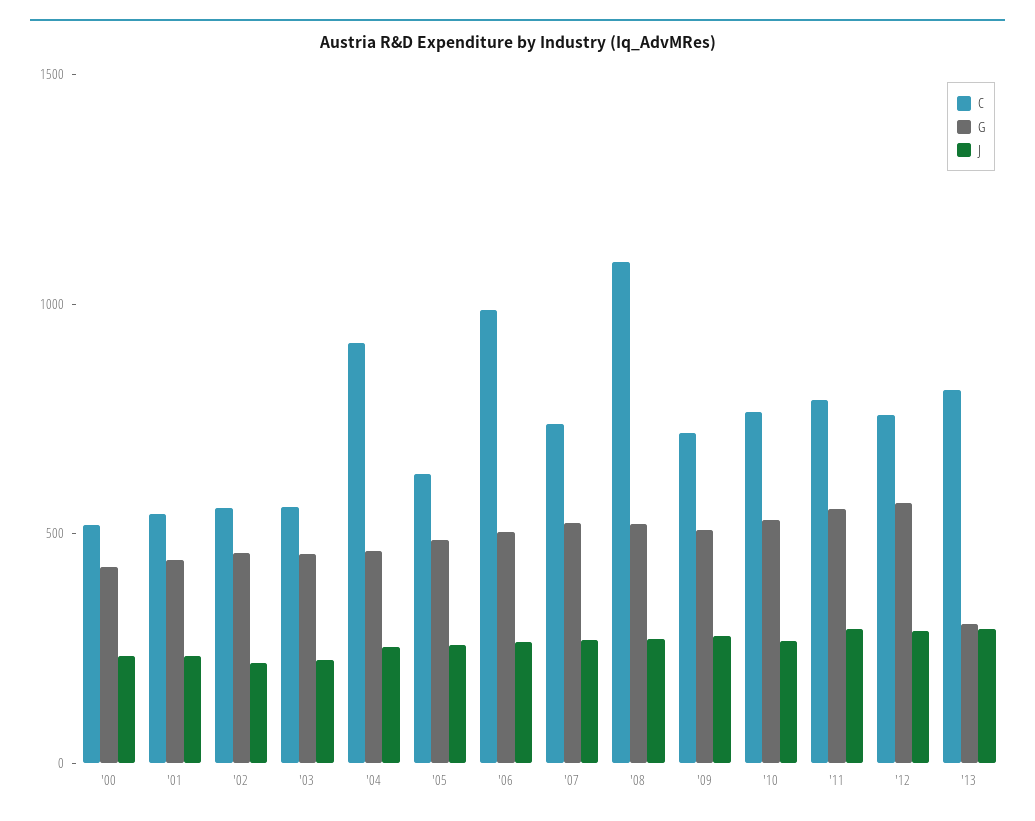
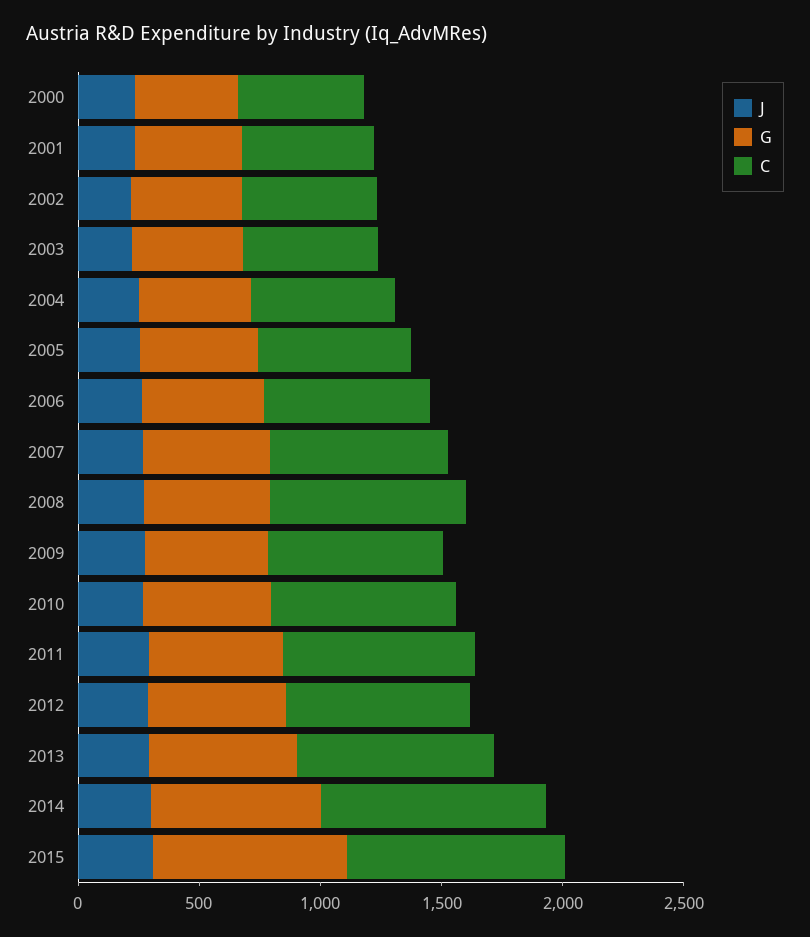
C, '04: 900 -> 600
C, '06: 1000 -> 700
C, '08: 1100 -> 800
G, '13: 300 -> 600
J, 2014: none -> 300
G, 2014: none -> 700
C, 2014: none -> 900
J, 2015: none -> 300
G, 2015: none -> 800
C, 2015: none -> 900

